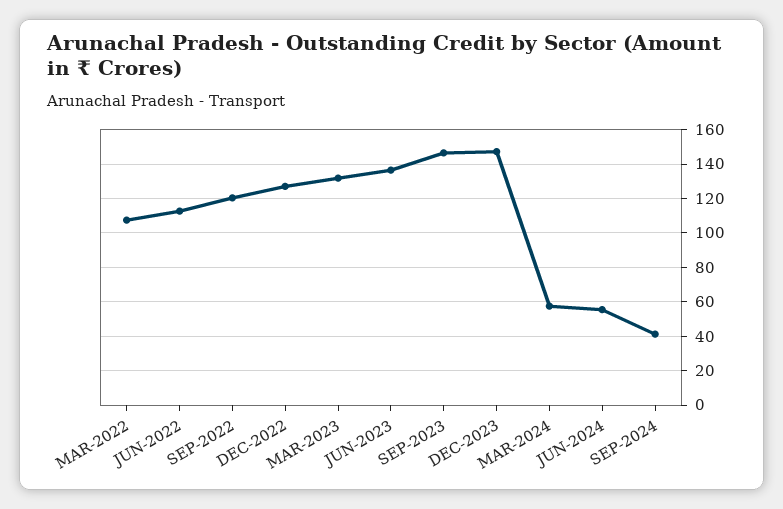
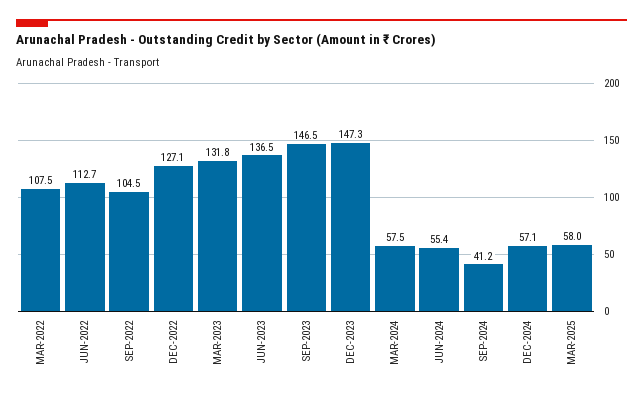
SEP-2022: 120 -> 104.5
DEC-2024: none -> 57.1
MAR-2025: none -> 58

